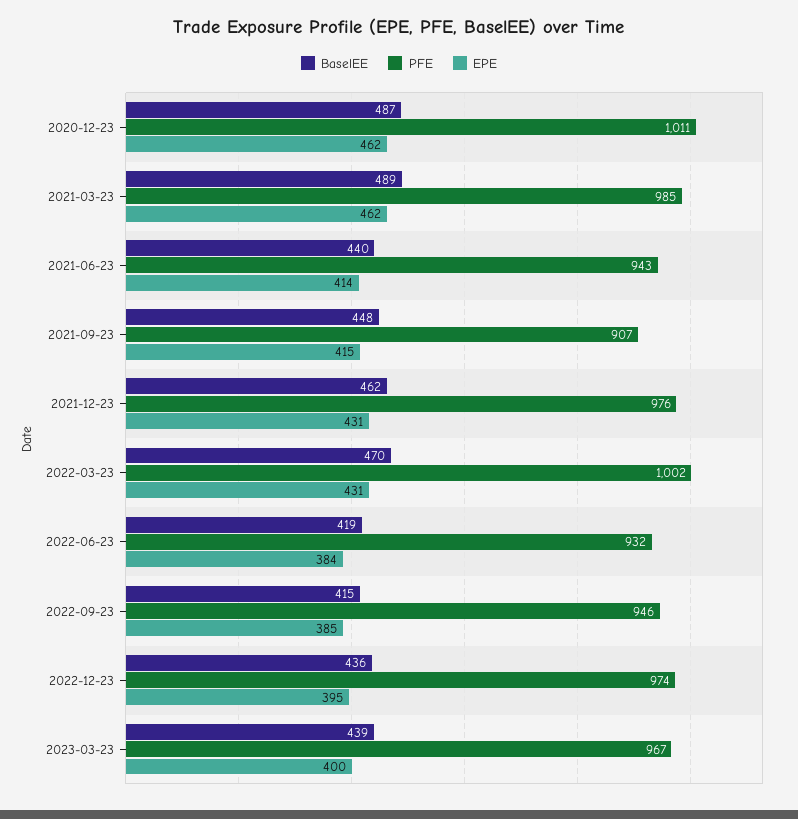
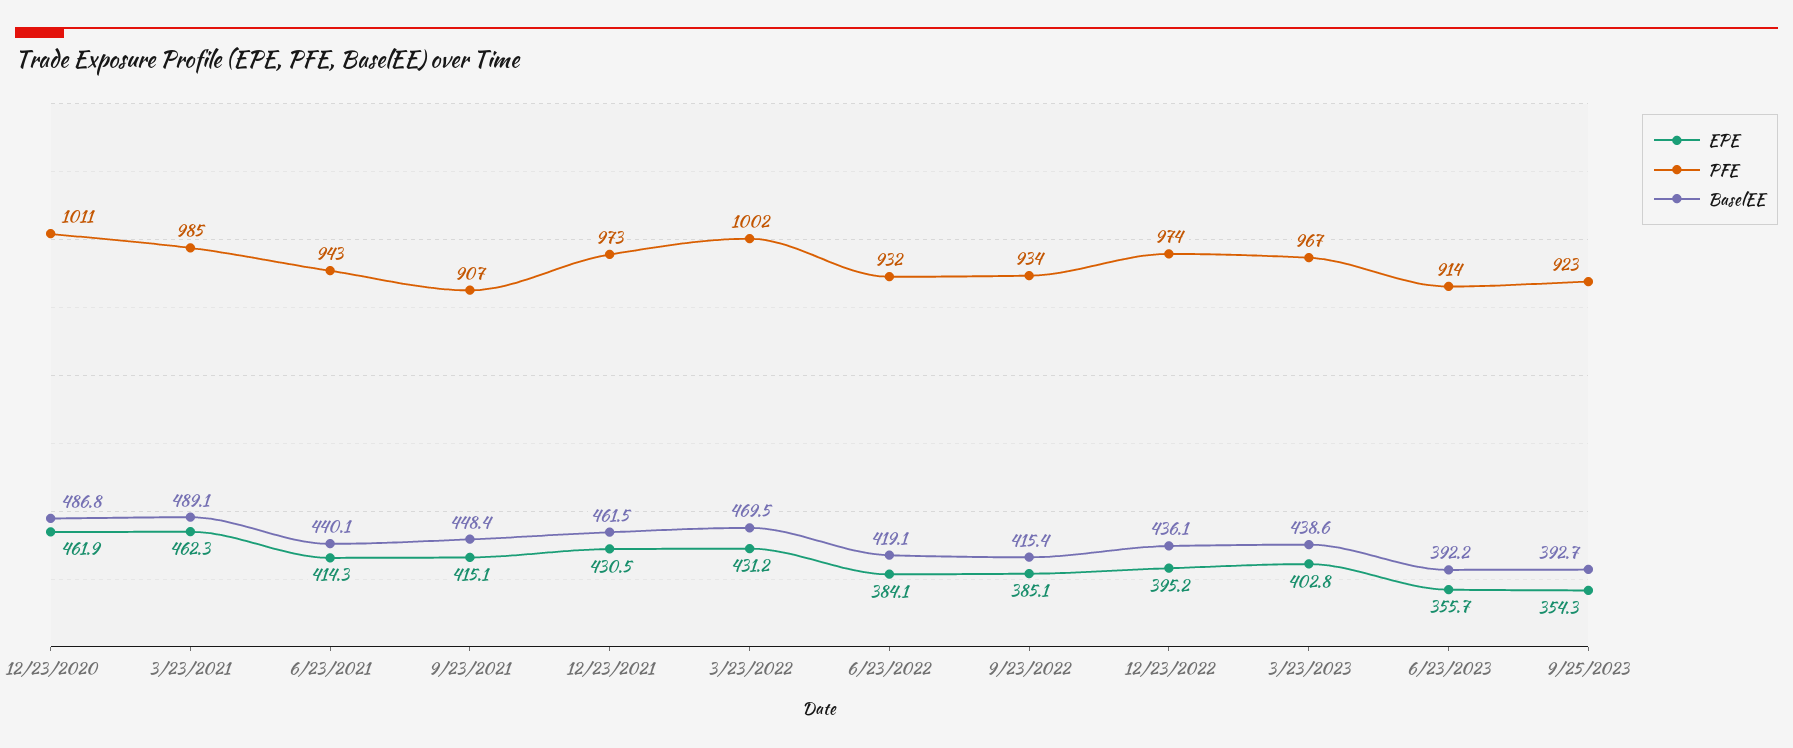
PFE, 2021-12-23: 976 -> 973
PFE, 2022-09-23: 946 -> 934
EPE, 2023-03-23: 400 -> 402.8
EPE, 6/23/2023: none -> 355.7
PFE, 6/23/2023: none -> 914
BaselEE, 6/23/2023: none -> 392.2
EPE, 9/25/2023: none -> 354.3
PFE, 9/25/2023: none -> 923
BaselEE, 9/25/2023: none -> 392.7

